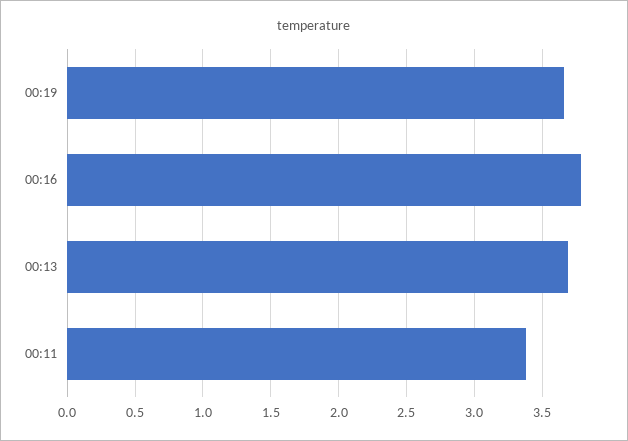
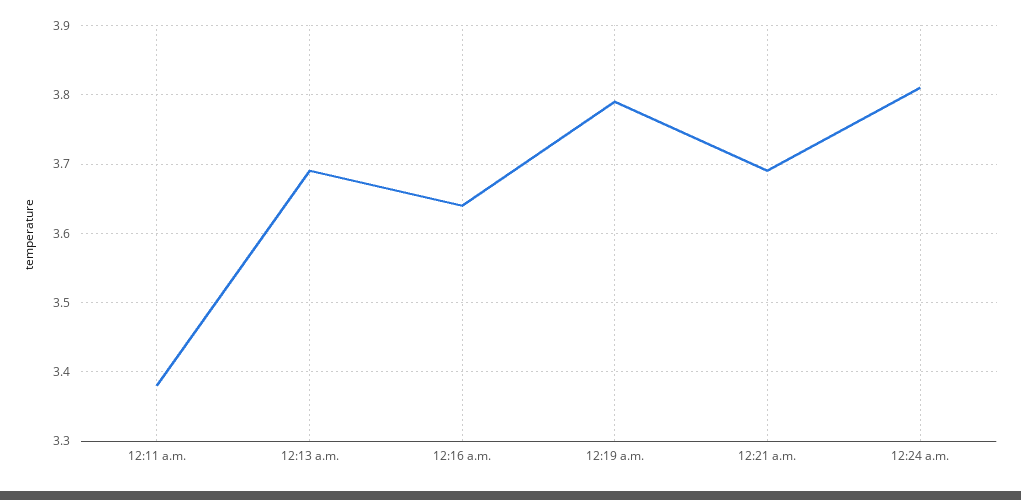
00:19: 3.65 -> 3.79
00:16: 3.8 -> 3.64
12:21 a.m.: none -> 3.69
12:24 a.m.: none -> 3.81

